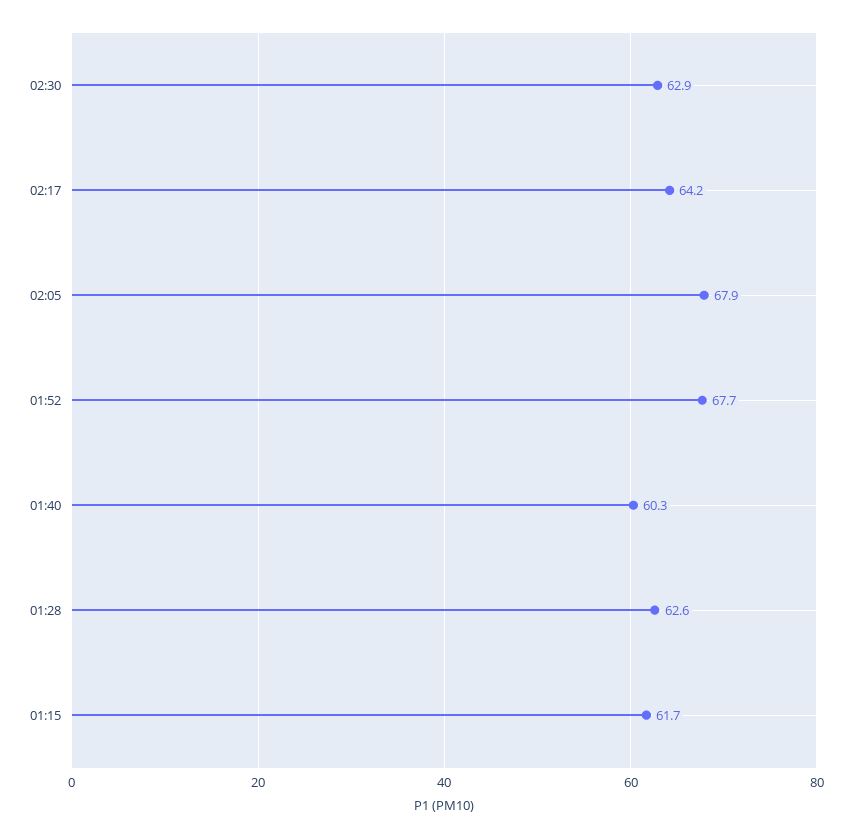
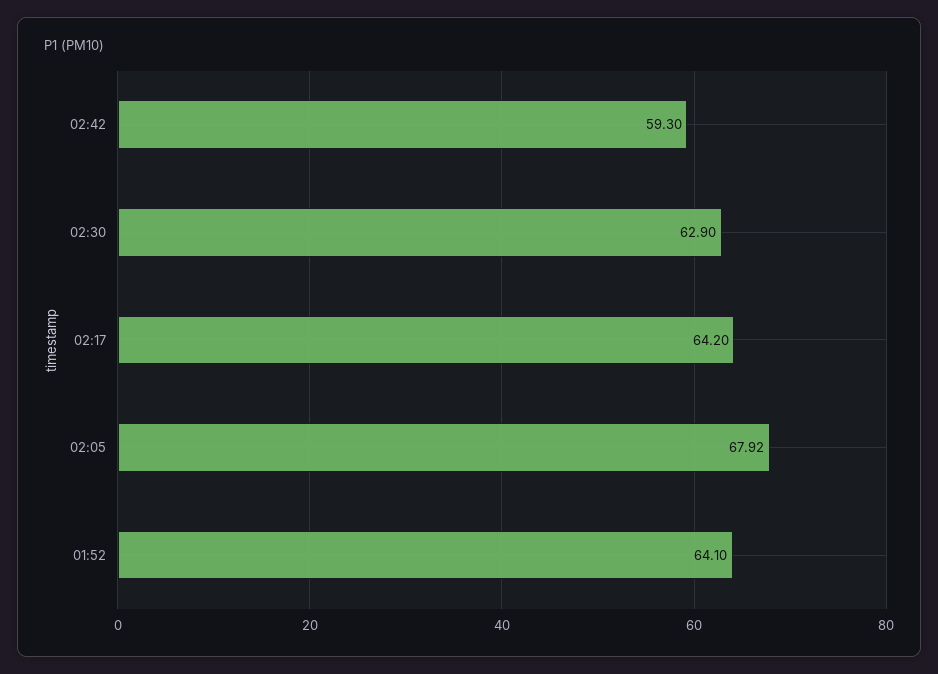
01:52: 67.7 -> 64.1
01:40: 60.3 -> none
01:28: 62.6 -> none
01:15: 61.7 -> none
02:42: none -> 59.3

